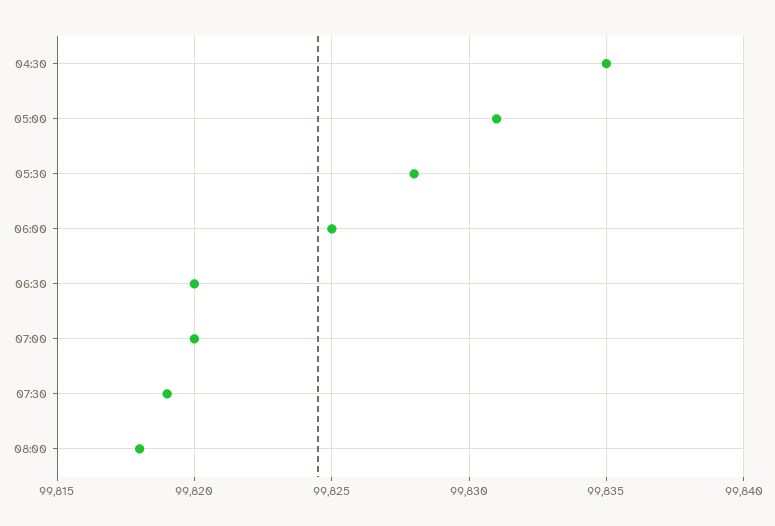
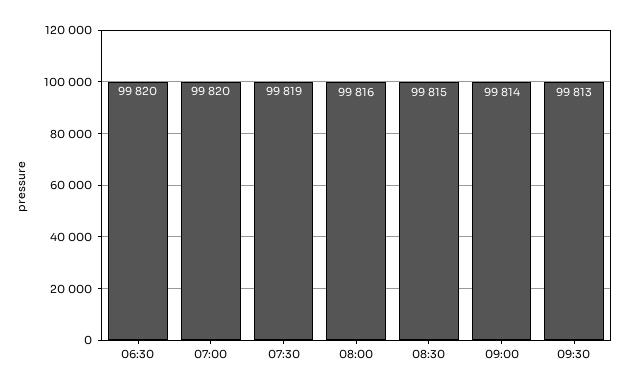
04:30: 99835 -> none
05:00: 99831 -> none
05:30: 99828 -> none
06:00: 99825 -> none
08:00: 99818 -> 99816
08:30: none -> 99815
09:00: none -> 99814
09:30: none -> 99813

